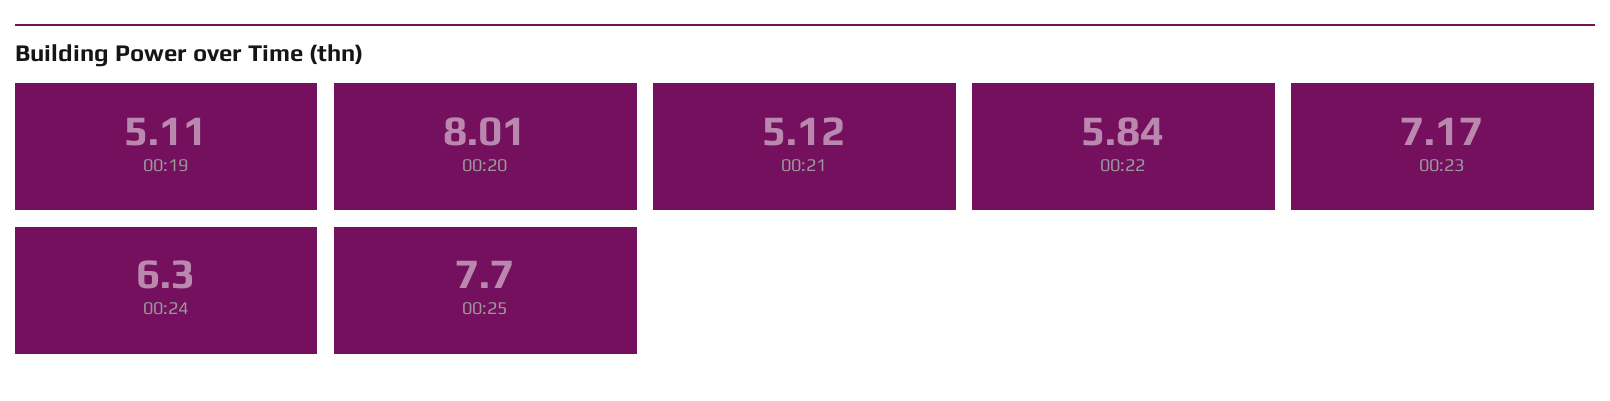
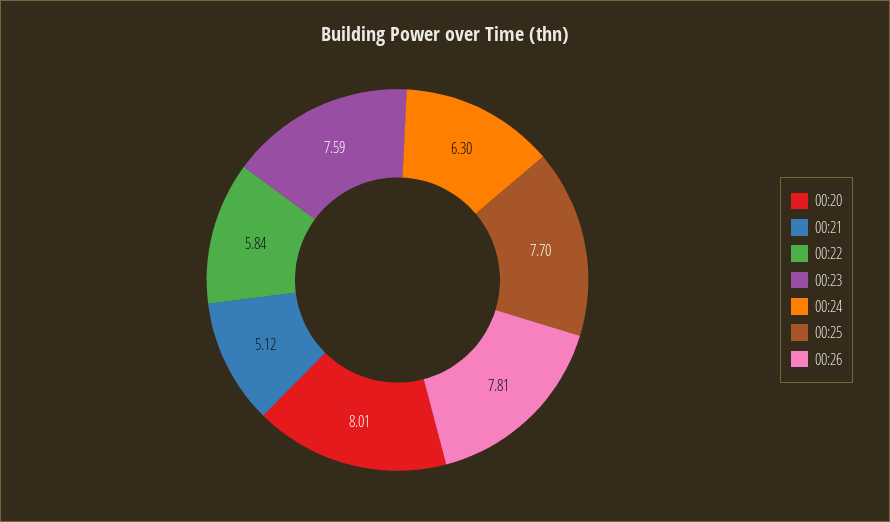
00:19: 5.11 -> none
00:23: 7.17 -> 7.59
00:26: none -> 7.81

